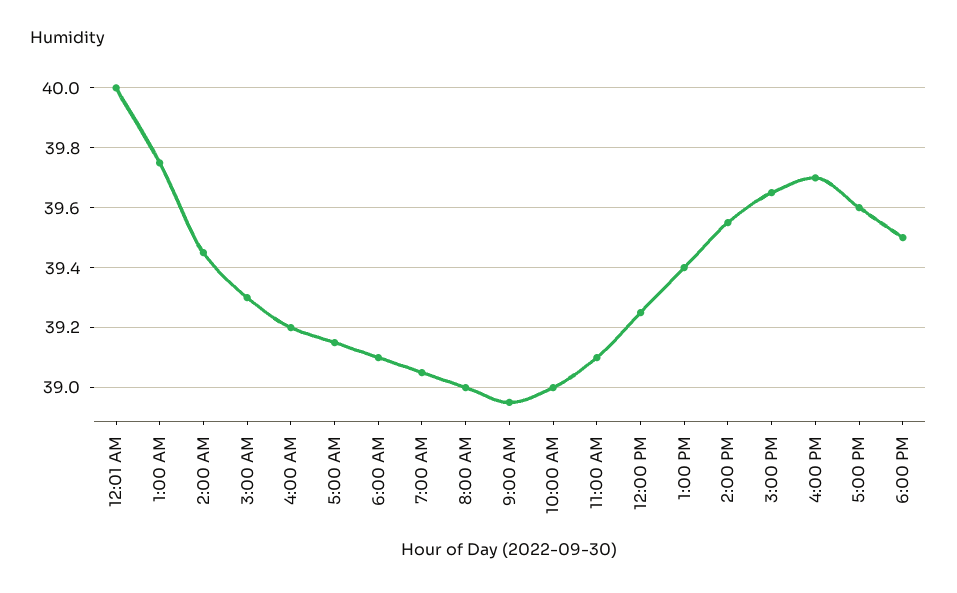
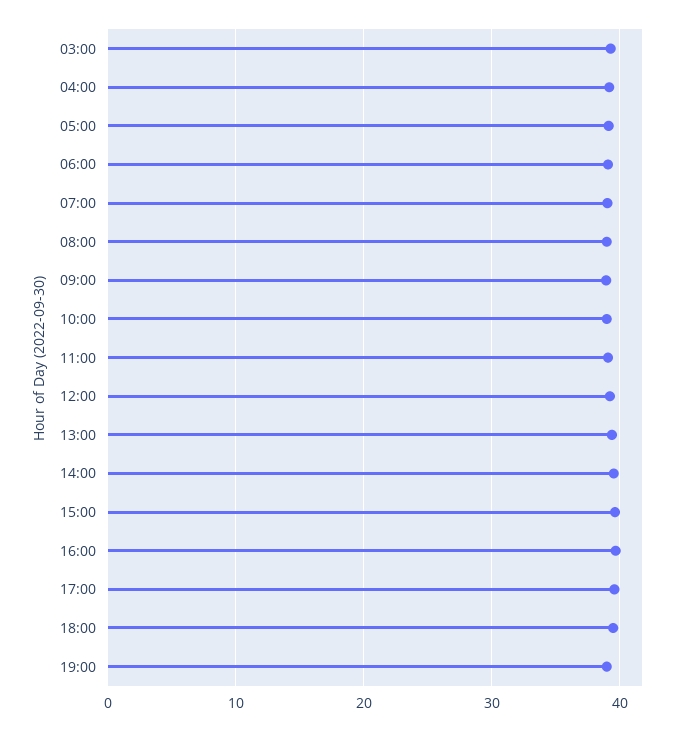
12:01 AM: 40 -> none
1:00 AM: 39.75 -> none
2:00 AM: 39.45 -> none
19:00: none -> 39

